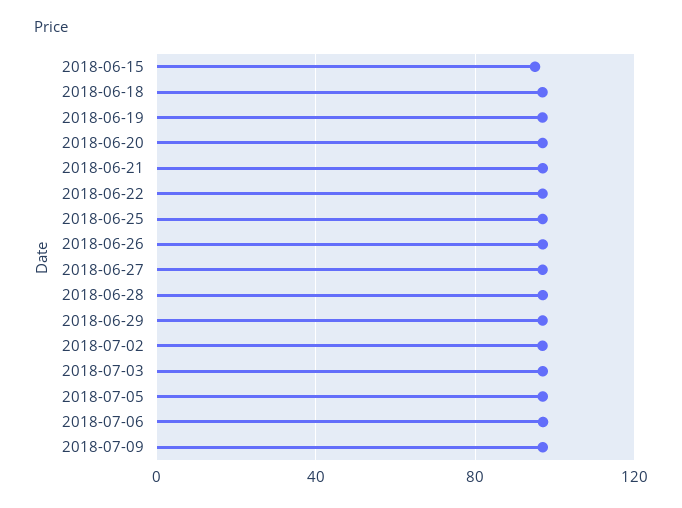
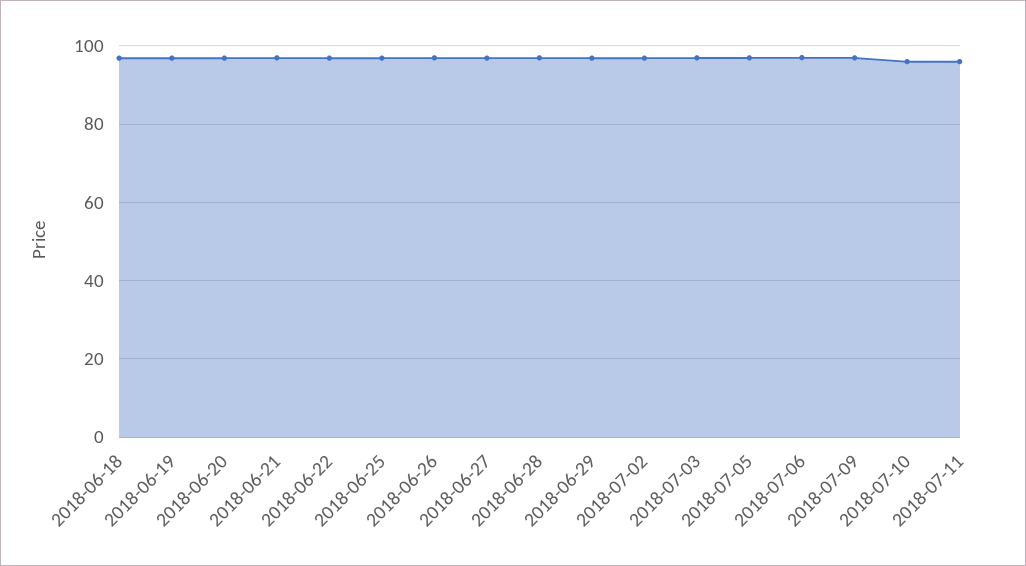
2018-06-15: 95 -> none
2018-07-10: none -> 96
2018-07-11: none -> 96

